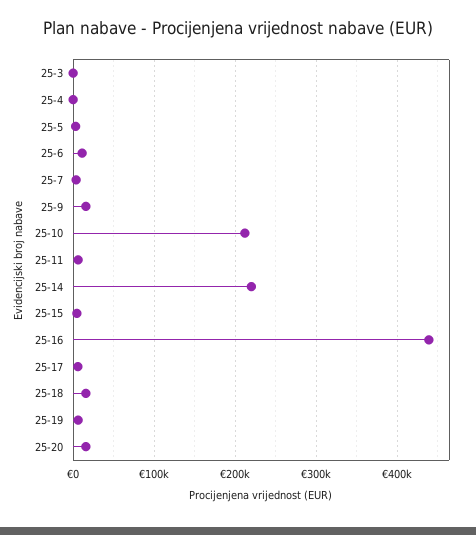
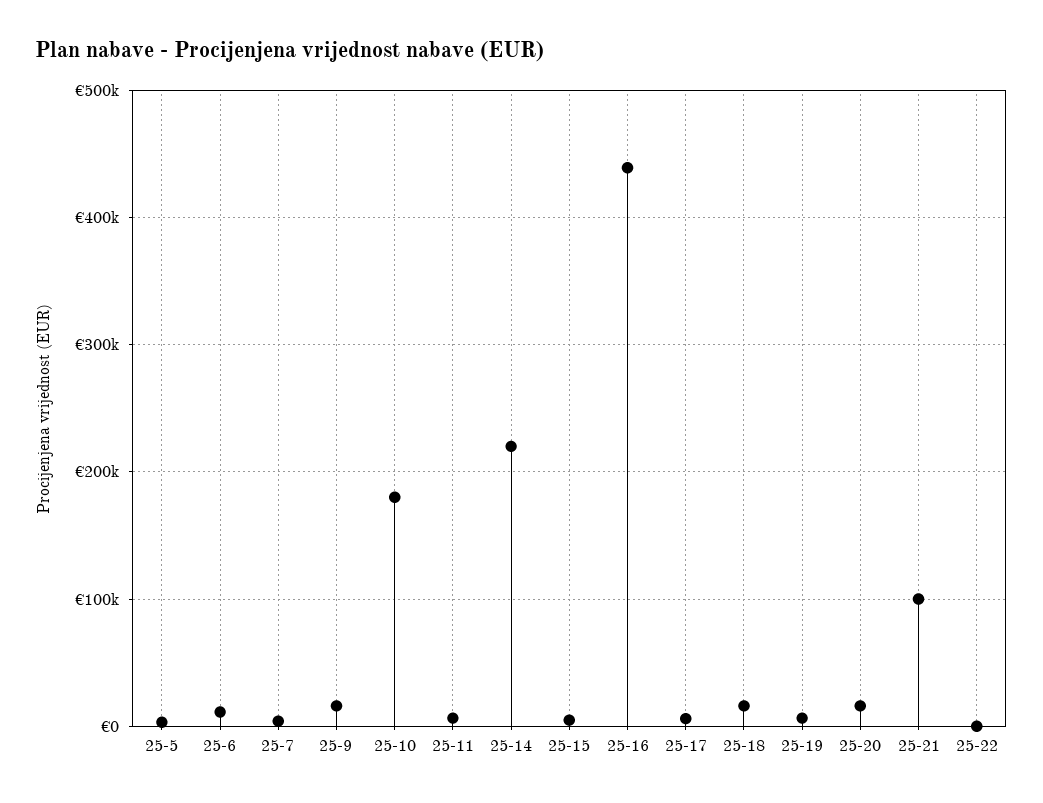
25-3: 0 -> none
25-4: 0 -> none
25-10: 210000 -> 180000
25-21: none -> 100000
25-22: none -> 0

